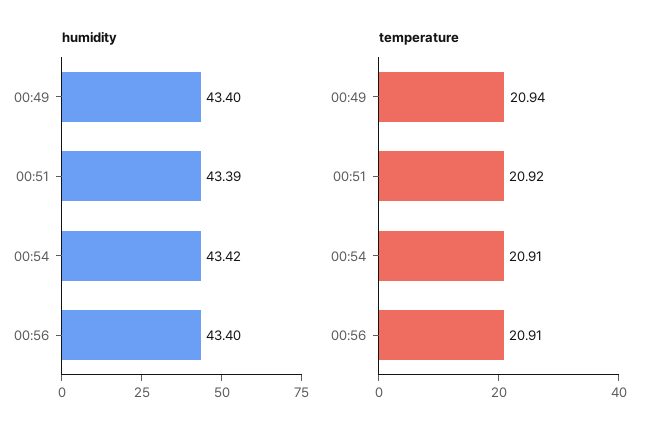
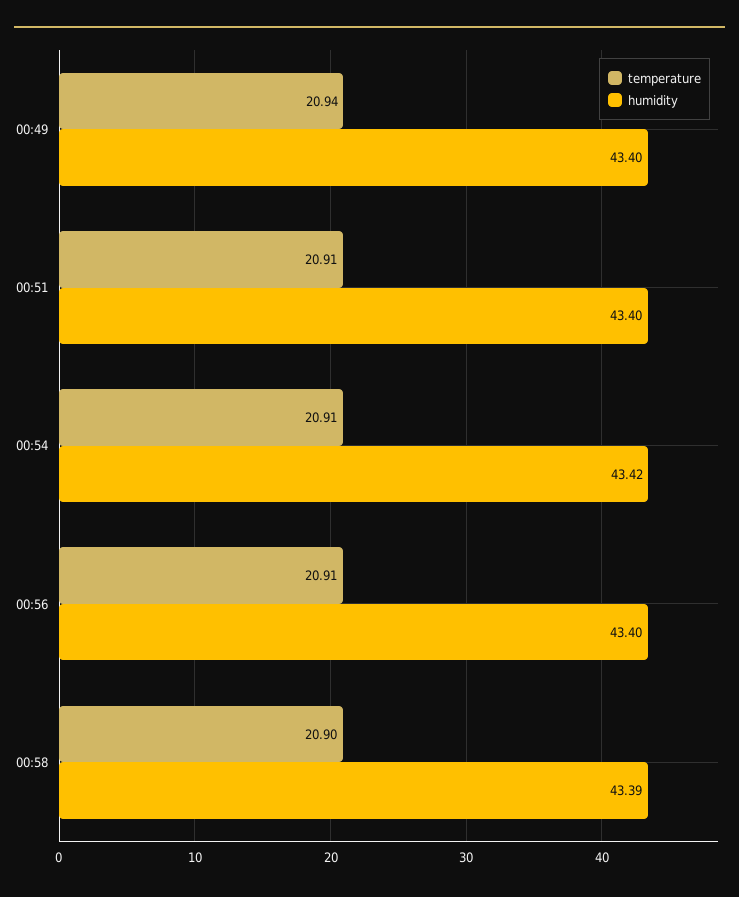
humidity, 00:51: 43.39 -> 43.4
temperature, 00:51: 20.92 -> 20.91
temperature, 00:58: none -> 20.9
humidity, 00:58: none -> 43.39

